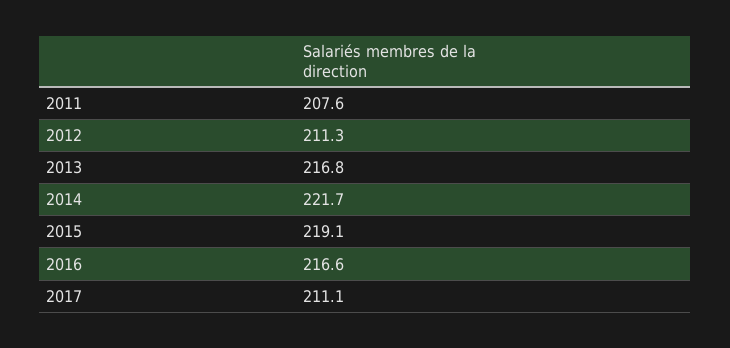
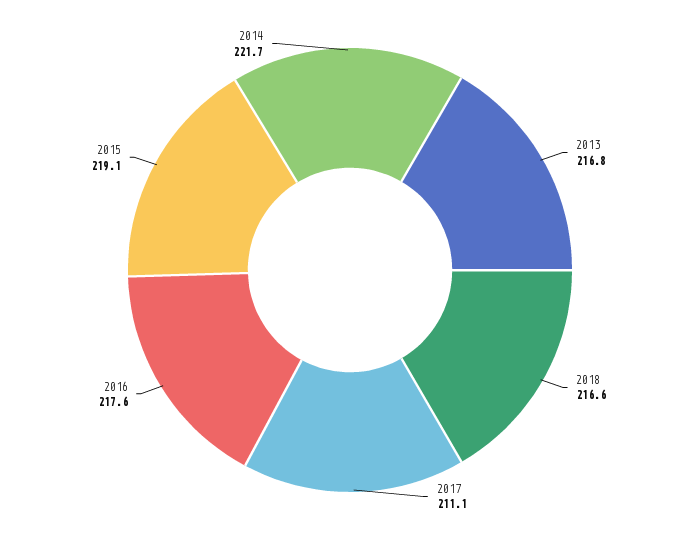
2011: 207.6 -> none
2012: 211.3 -> none
2016: 216.6 -> 217.6
2018: none -> 216.6

